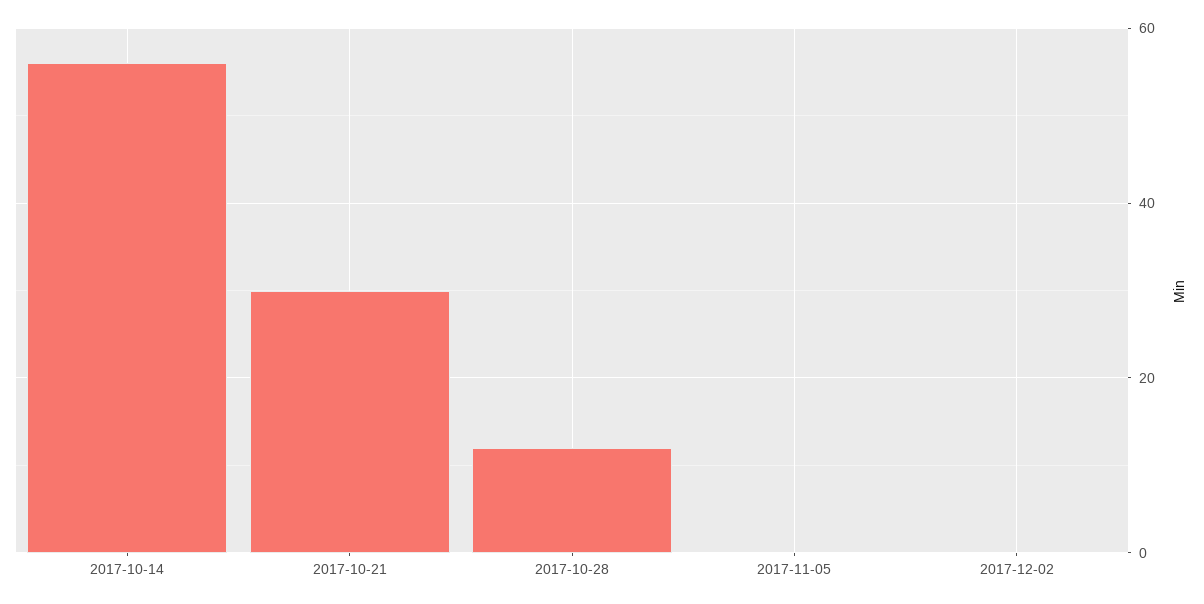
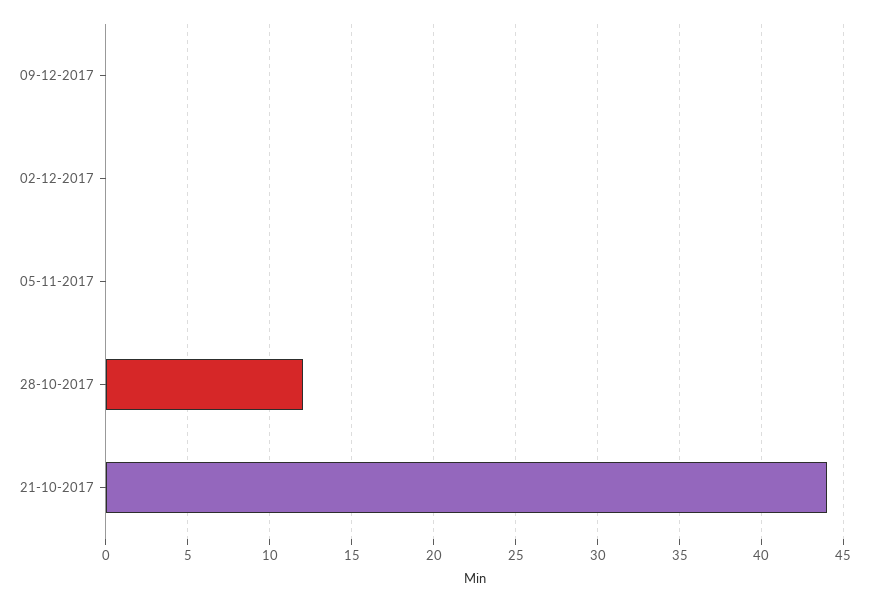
2017-10-14: 55 -> none
2017-10-21: 30 -> 44
09-12-2017: none -> 0

